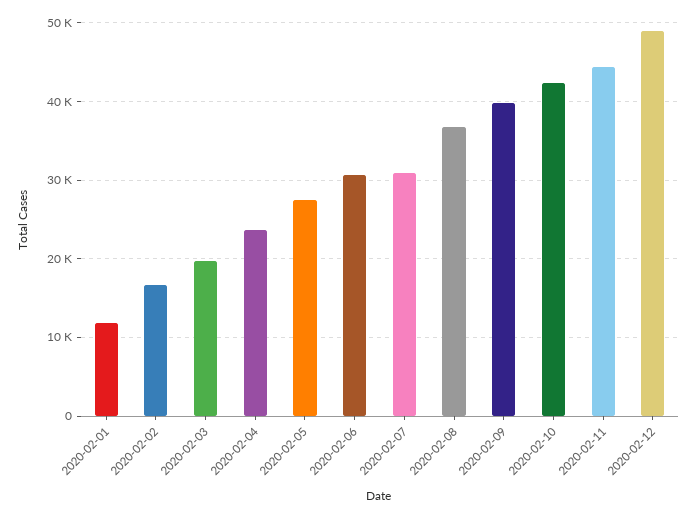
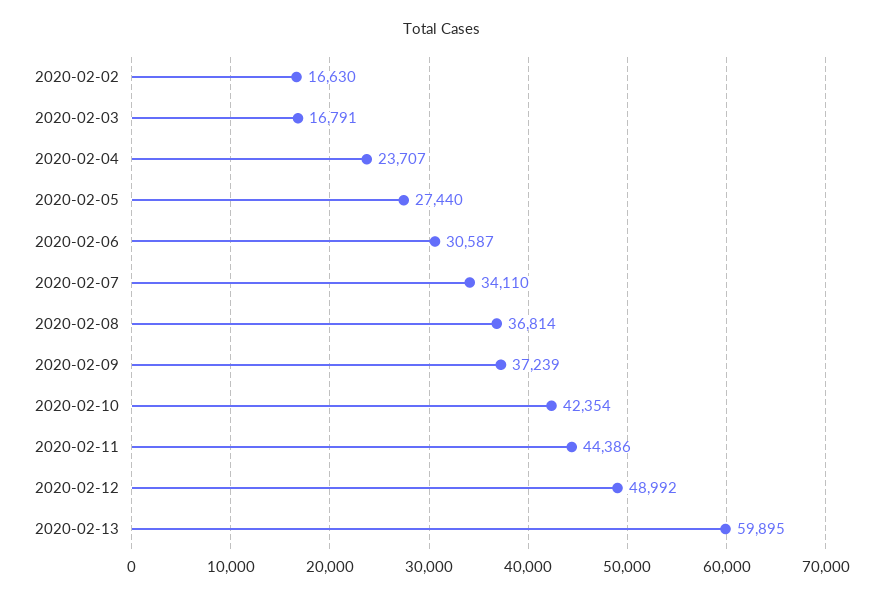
2020-02-01: 12000 -> none
2020-02-03: 20000 -> 16791
2020-02-07: 31000 -> 34110
2020-02-09: 40000 -> 37239
2020-02-13: none -> 59895

